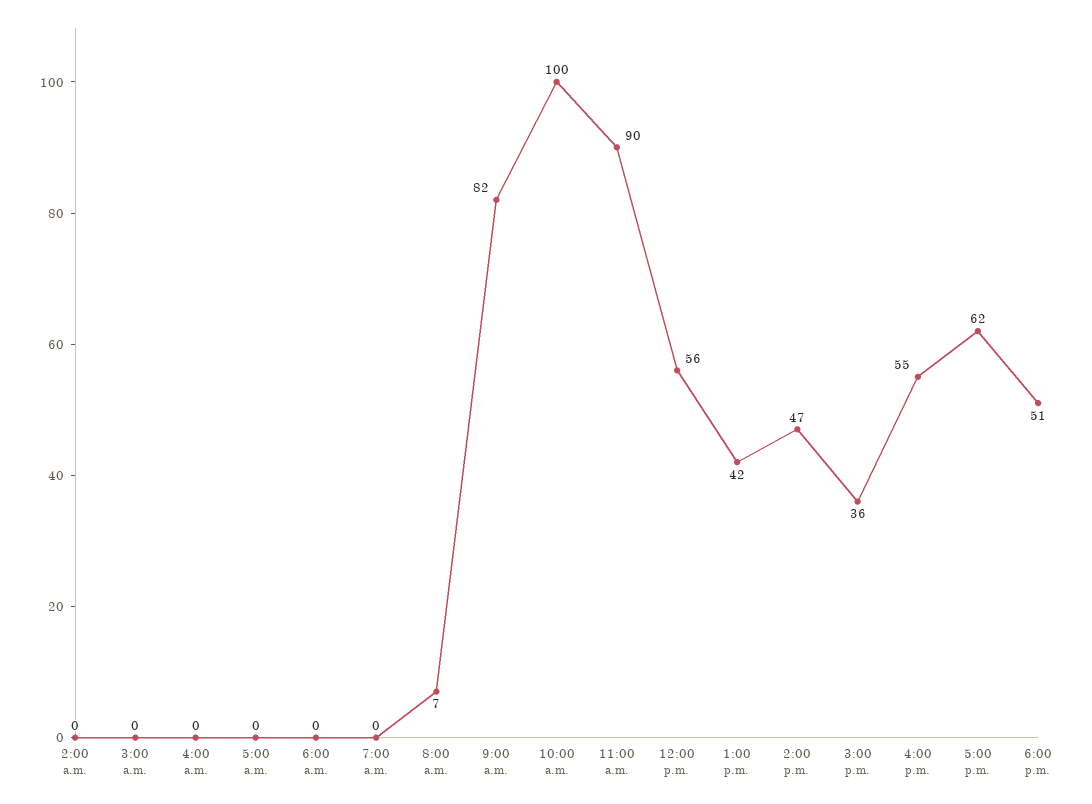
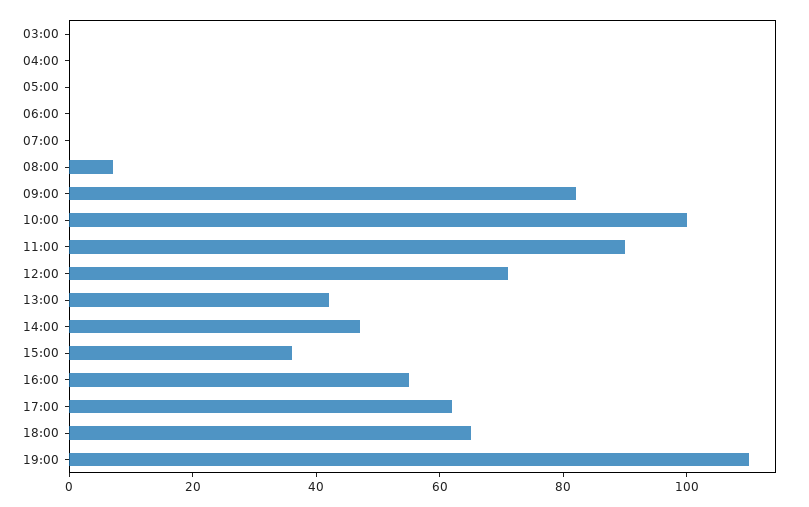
2:00 a.m.: 0 -> none
12:00 p.m.: 56 -> 70
6:00 p.m.: 51 -> 65
19:00: none -> 110

